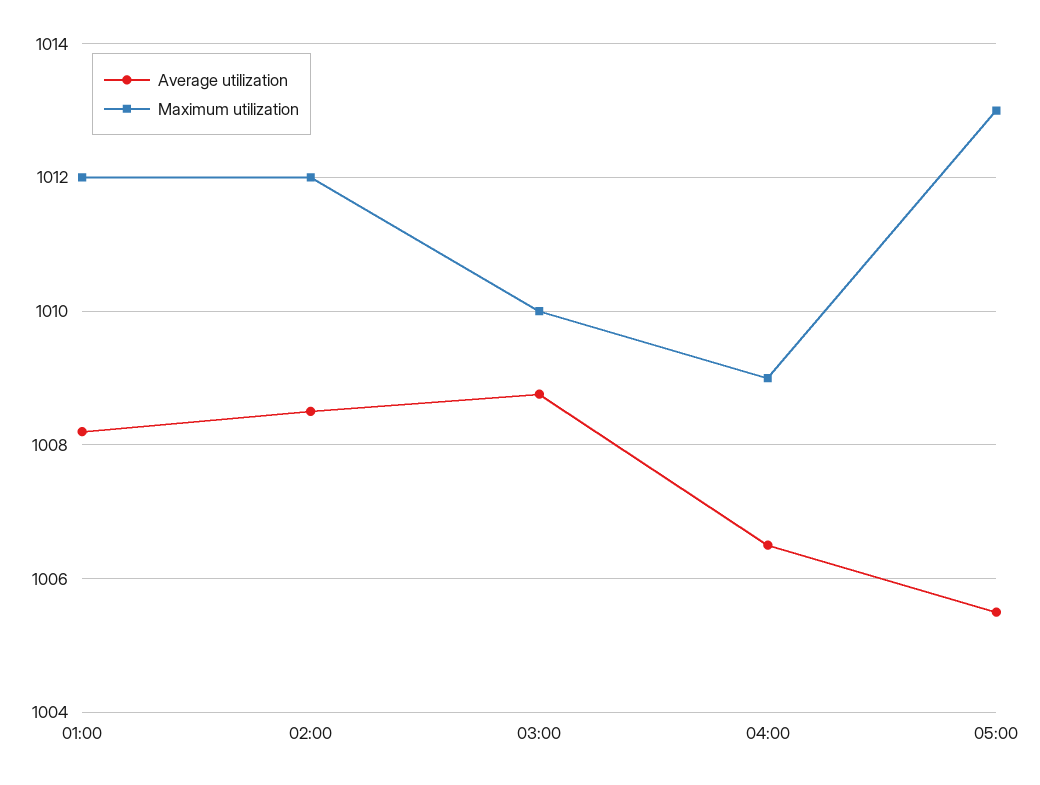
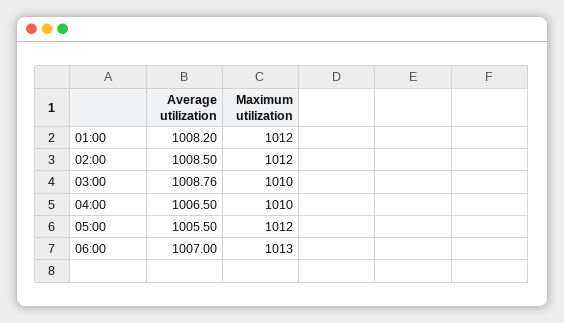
Maximum utilization, 04:00: 1009 -> 1010
Maximum utilization, 05:00: 1013 -> 1012
Average utilization, 06:00: none -> 1007
Maximum utilization, 06:00: none -> 1013

